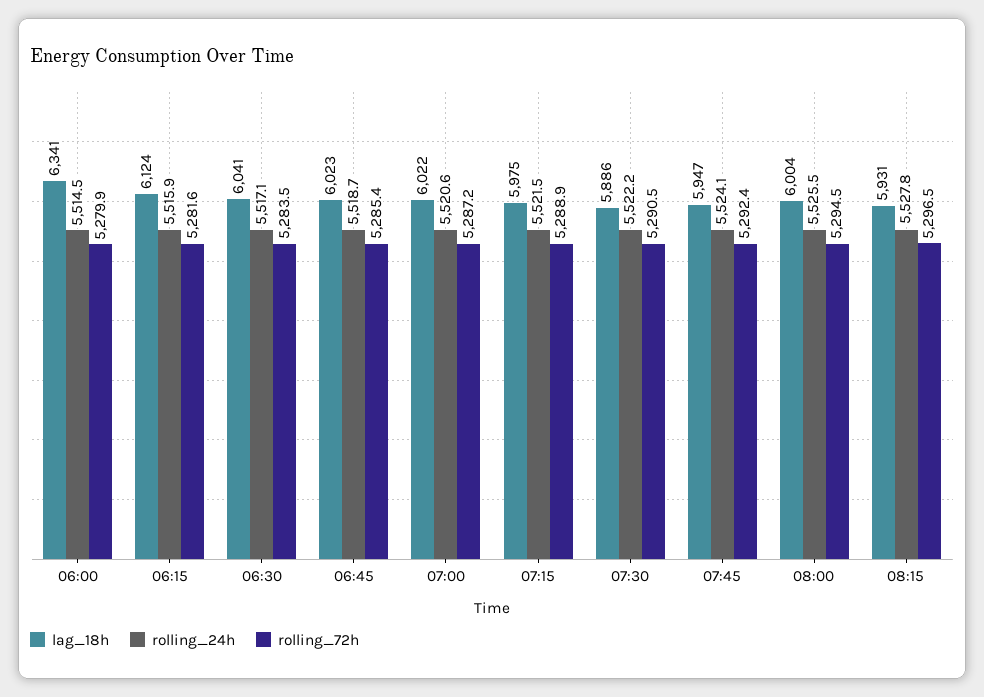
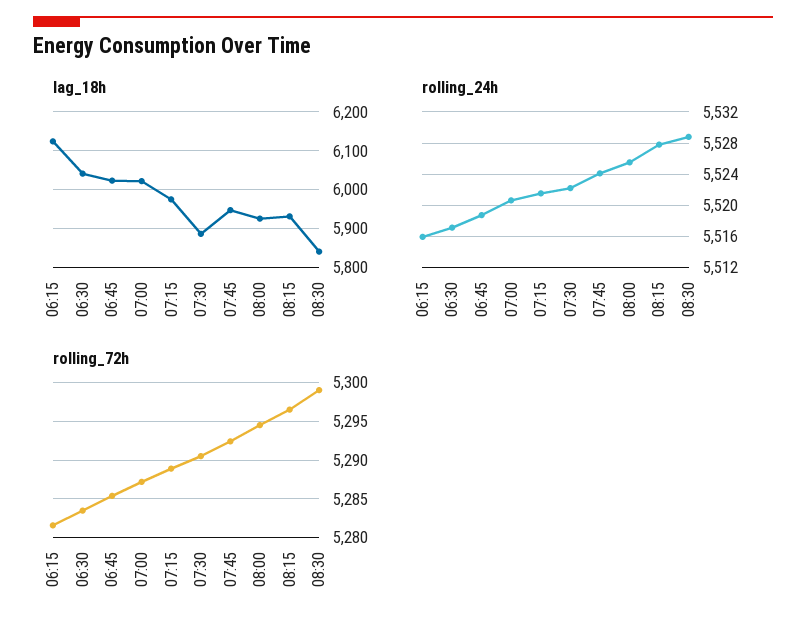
lag_18h, 06:00: 6341 -> none
rolling_24h, 06:00: 5514.5 -> none
rolling_72h, 06:00: 5279.9 -> none
lag_18h, 08:00: 6004 -> 5920
lag_18h, 08:30: none -> 5840
rolling_24h, 08:30: none -> 5529
rolling_72h, 08:30: none -> 5299

